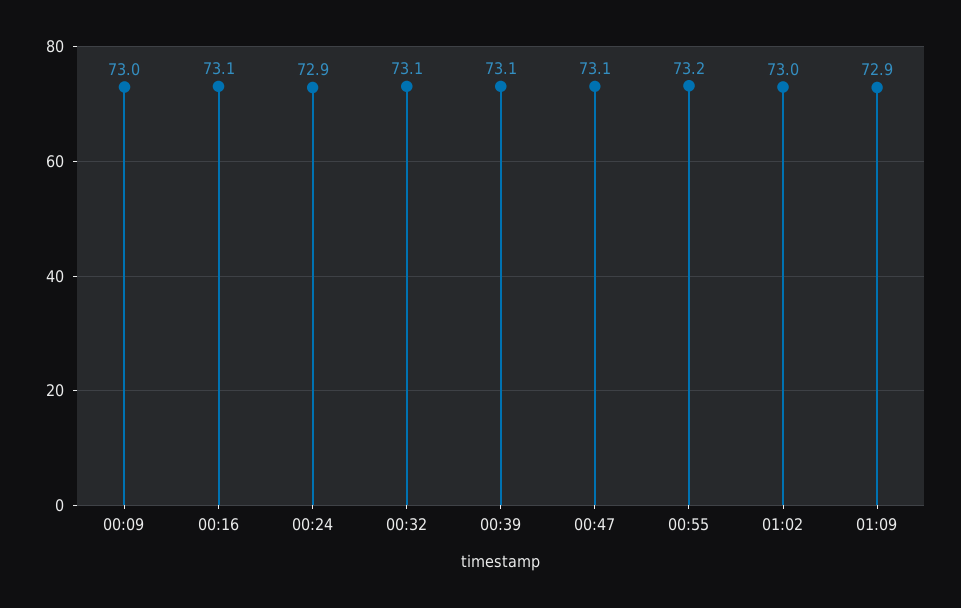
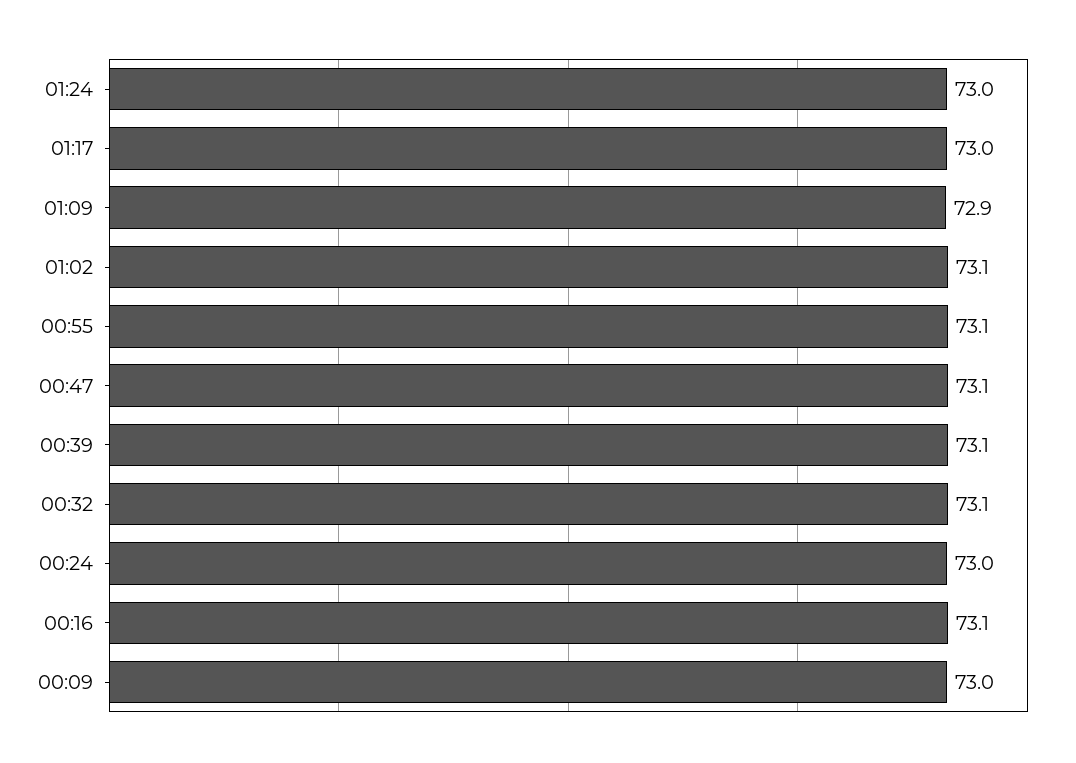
00:24: 72.9 -> 73
00:55: 73.2 -> 73.1
01:02: 73 -> 73.1
01:24: none -> 73
01:17: none -> 73

